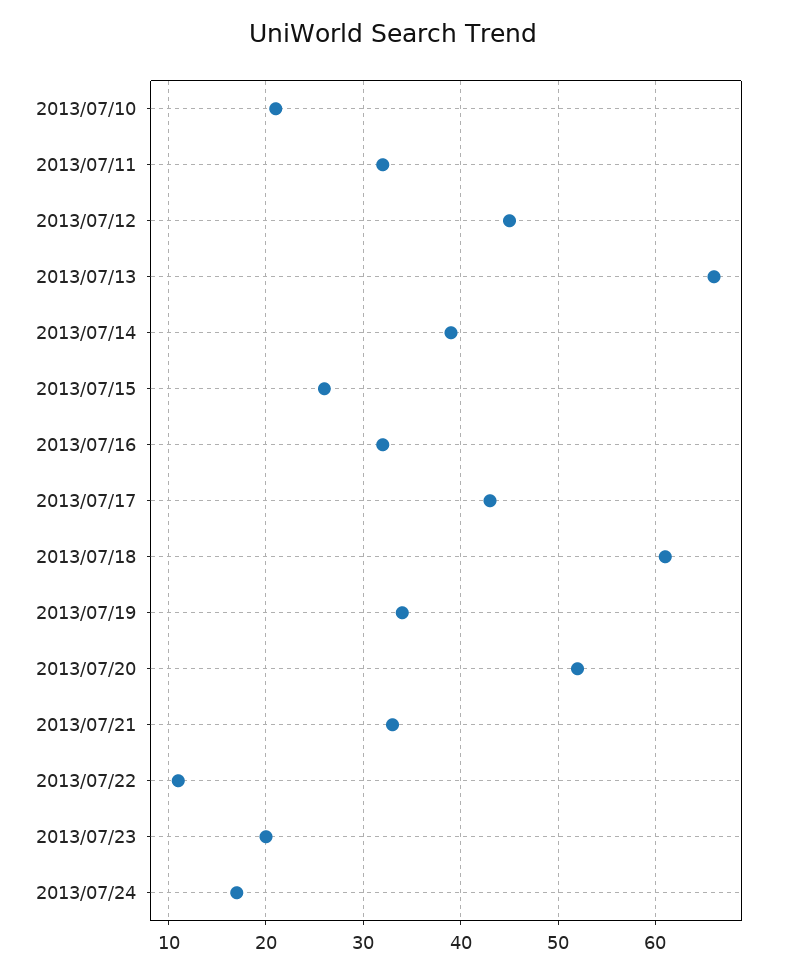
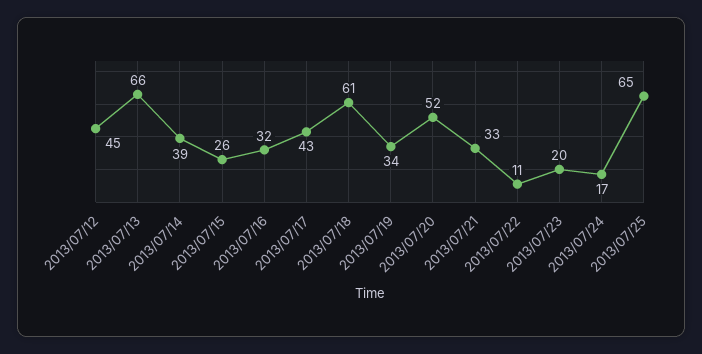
2013/07/10: 21 -> none
2013/07/11: 32 -> none
2013/07/25: none -> 65

